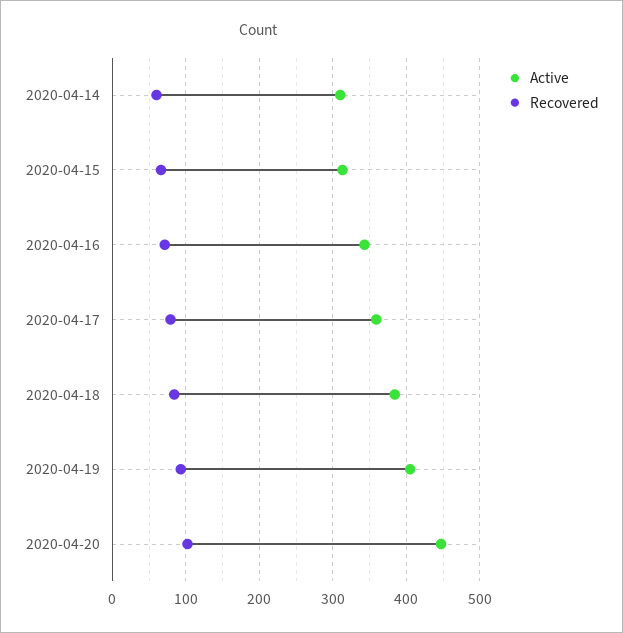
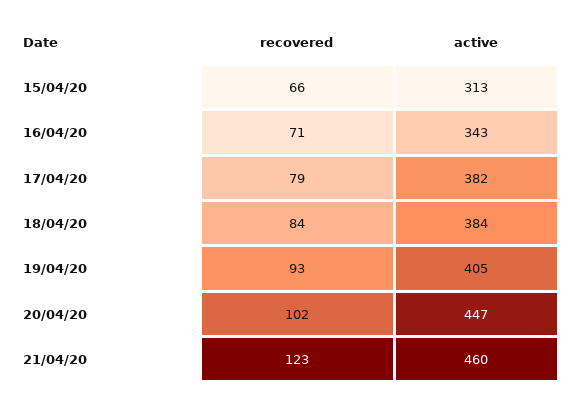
Active, 2020-04-14: 310 -> none
Recovered, 2020-04-14: 60 -> none
Active, 2020-04-17: 360 -> 382
Recovered, 21/04/20: none -> 123
Active, 21/04/20: none -> 460

